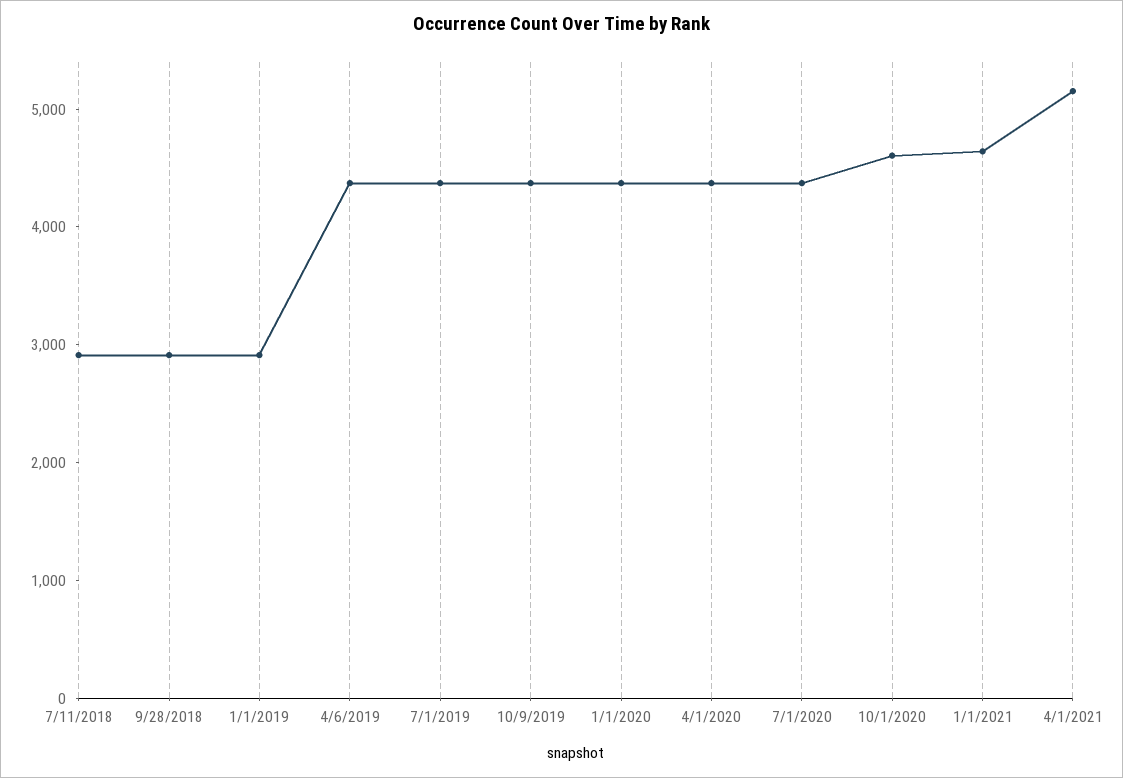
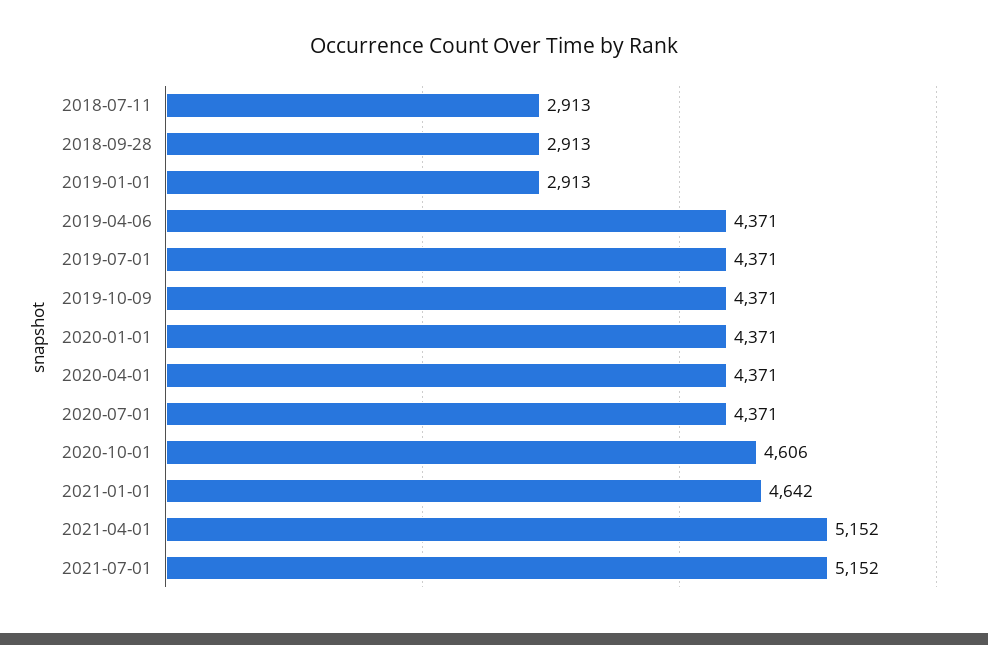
2021-07-01: none -> 5152

